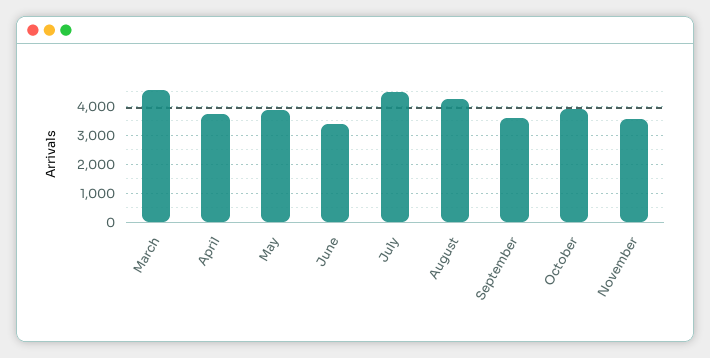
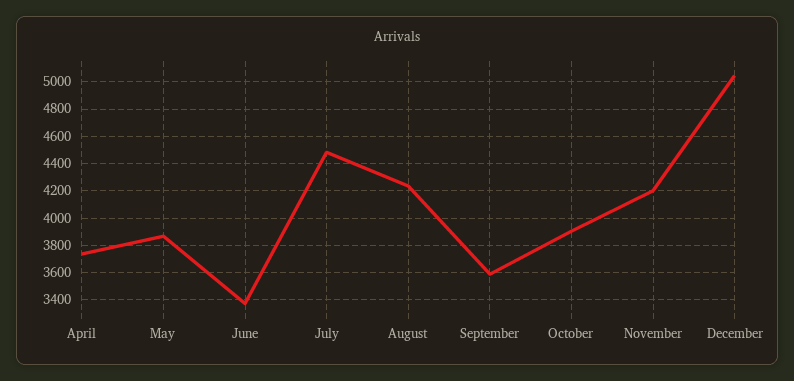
March: 4500 -> none
November: 3500 -> 4200
December: none -> 5050

